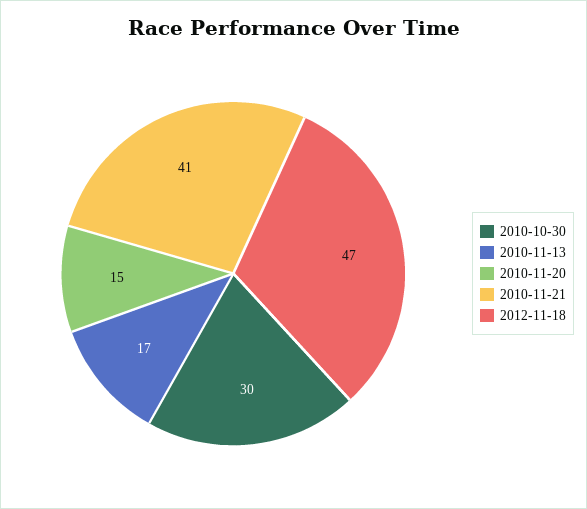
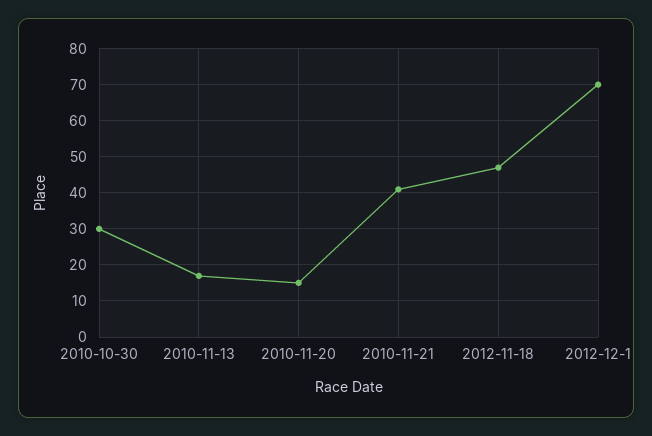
2012-12-1: none -> 70

